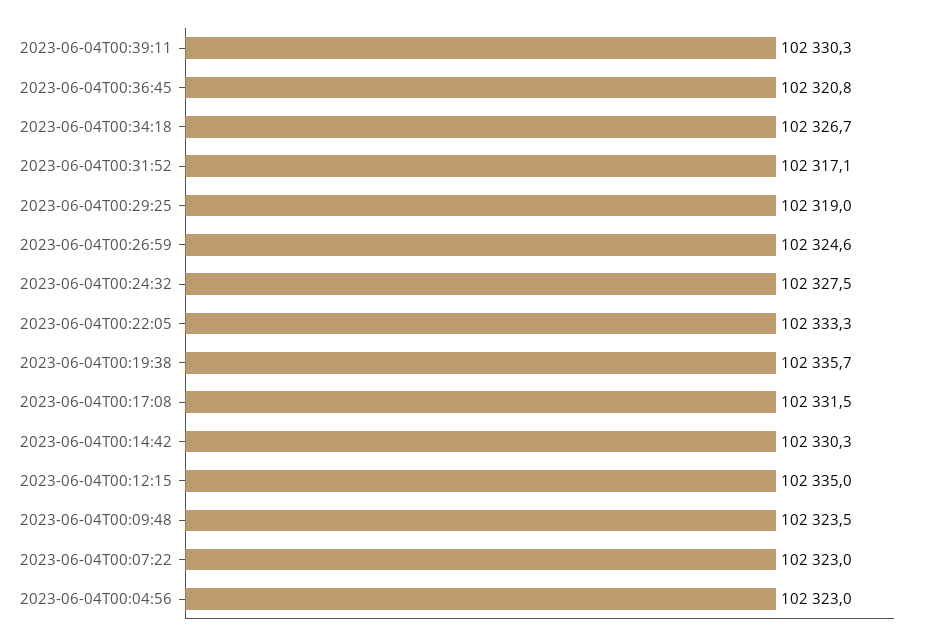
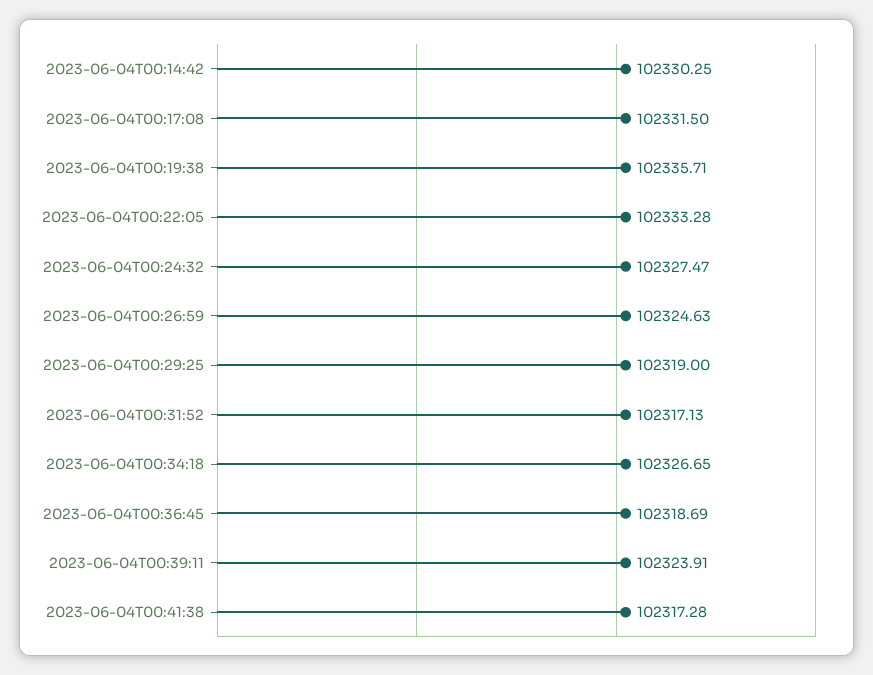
2023-06-04T00:39:11: 102330.3 -> 102323.91
2023-06-04T00:36:45: 102320.8 -> 102318.69
2023-06-04T00:12:15: 102335 -> none
2023-06-04T00:09:48: 102323.5 -> none
2023-06-04T00:07:22: 102323 -> none
2023-06-04T00:04:56: 102323 -> none
2023-06-04T00:41:38: none -> 102317.28

